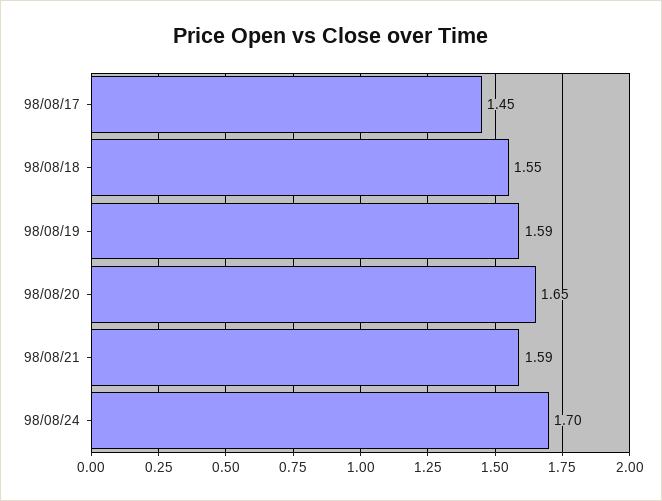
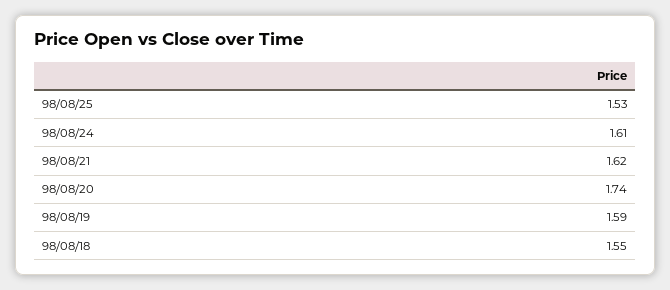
98/08/17: 1.45 -> none
98/08/20: 1.65 -> 1.74
98/08/21: 1.59 -> 1.62
98/08/24: 1.7 -> 1.61
98/08/25: none -> 1.53

